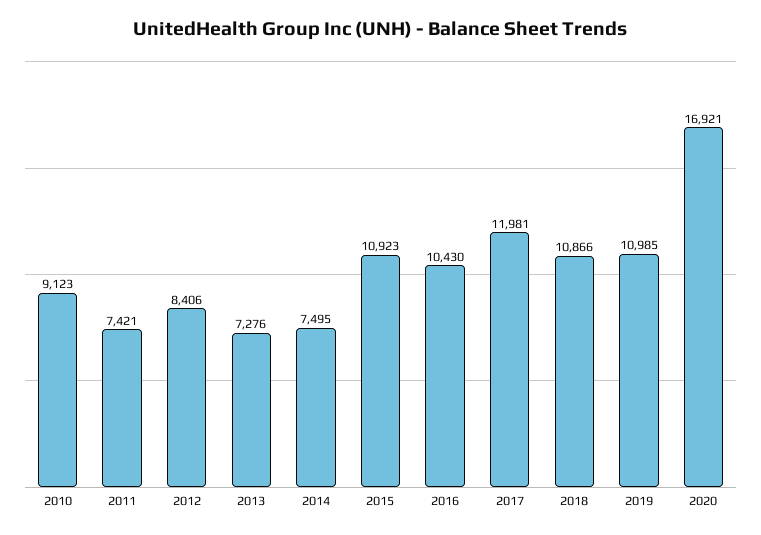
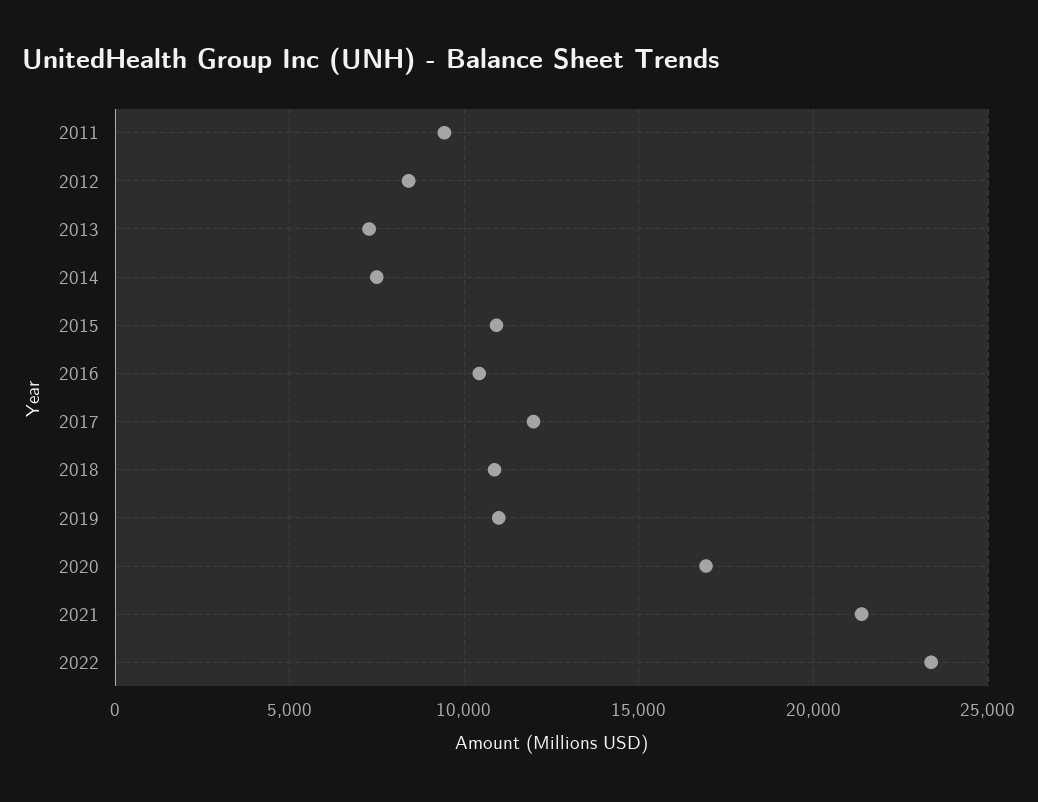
2010: 9123 -> none
2011: 7421 -> 9500
2021: none -> 21500
2022: none -> 23500

